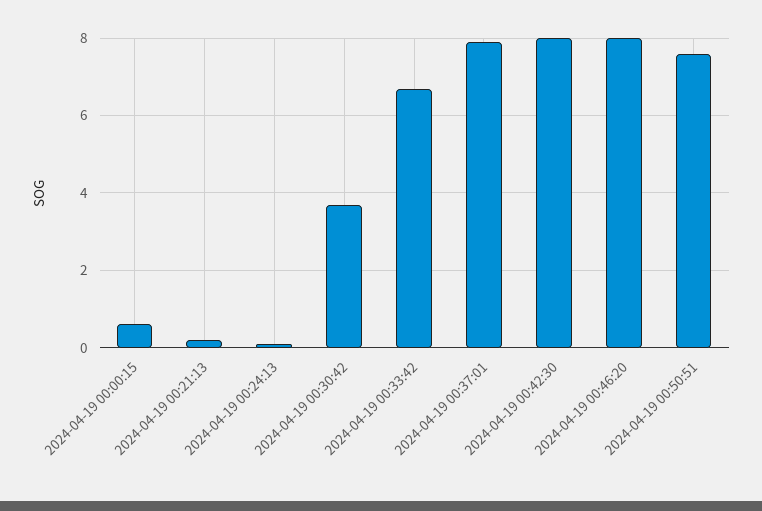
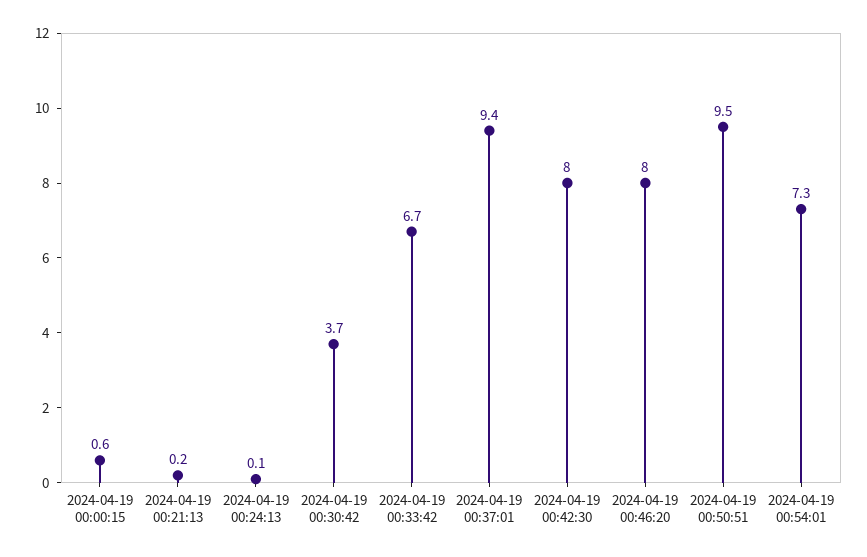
2024-04-19 00:37:01: 8 -> 9.4
2024-04-19 00:50:51: 7.5 -> 9.5
2024-04-19 00:54:01: none -> 7.3

